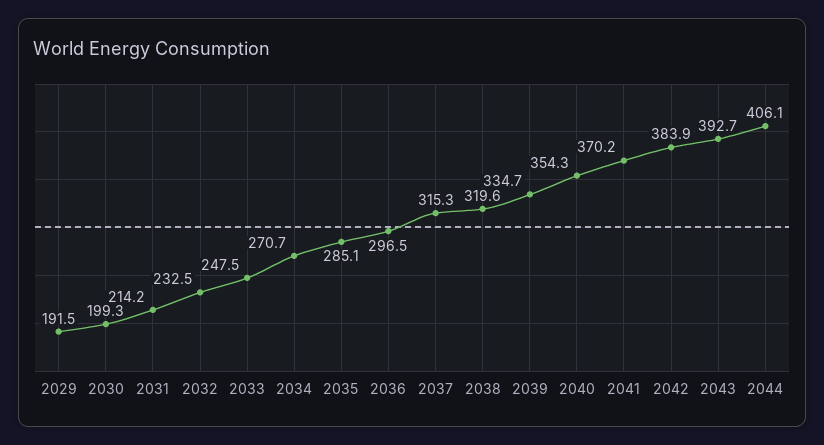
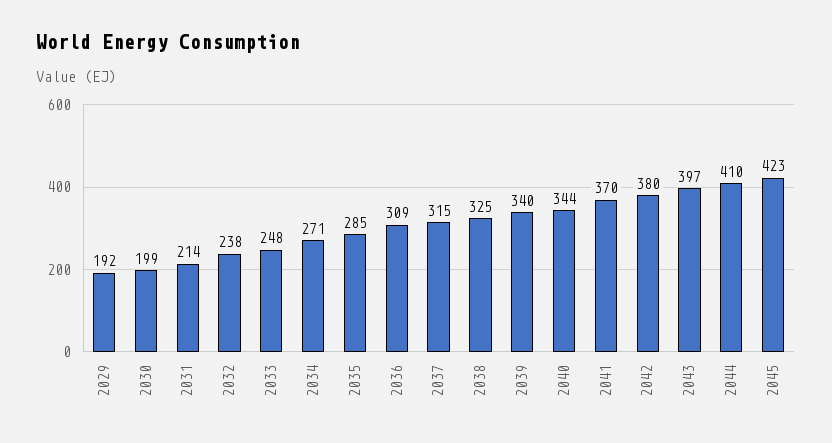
2032: 232.5 -> 238
2036: 296.5 -> 309
2038: 319.6 -> 325
2039: 334.7 -> 340
2040: 354.3 -> 344
2042: 383.9 -> 380
2043: 392.7 -> 397
2044: 406.1 -> 410
2045: none -> 423

